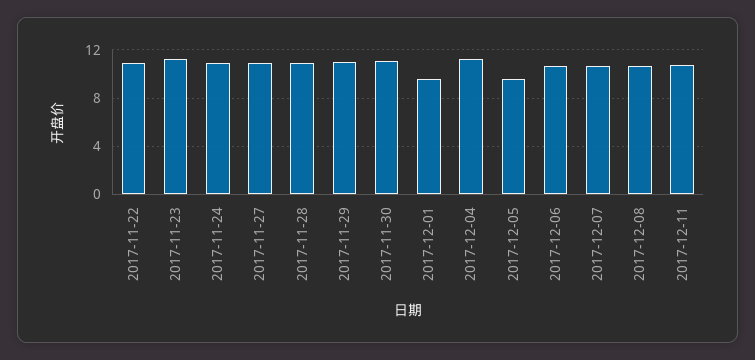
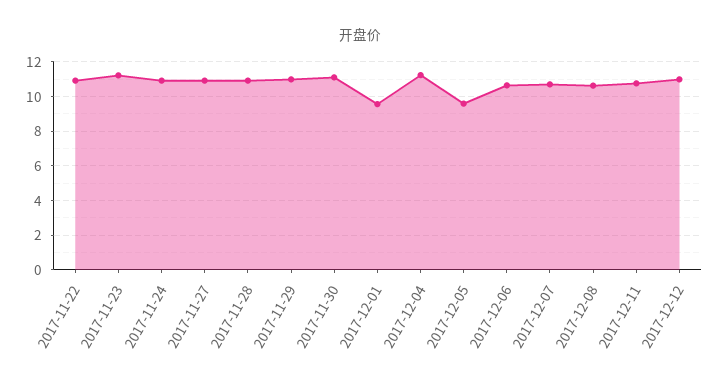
2017-12-12: none -> 11

